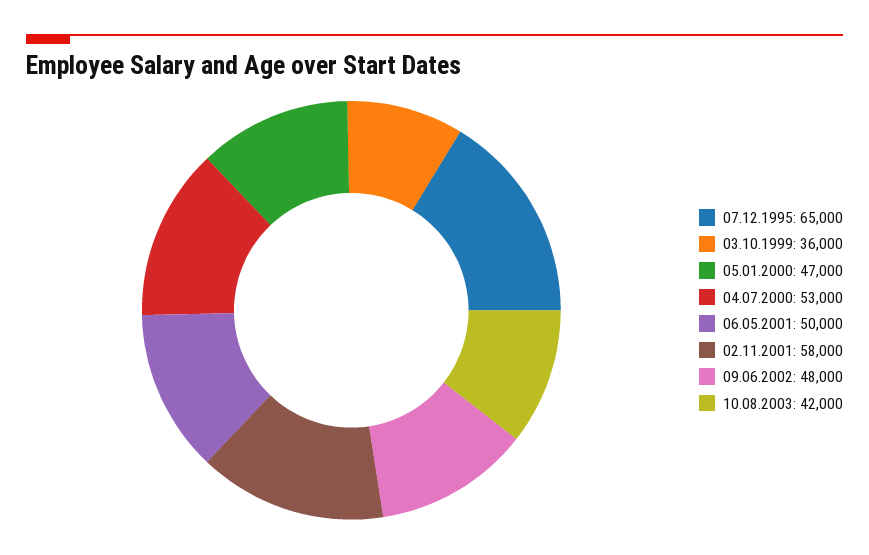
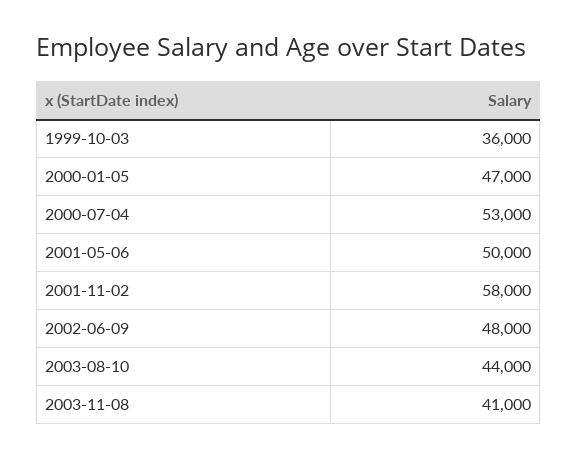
07.12.1995: 65000 -> none
10.08.2003: 42000 -> 44000
2003-11-08: none -> 41000

